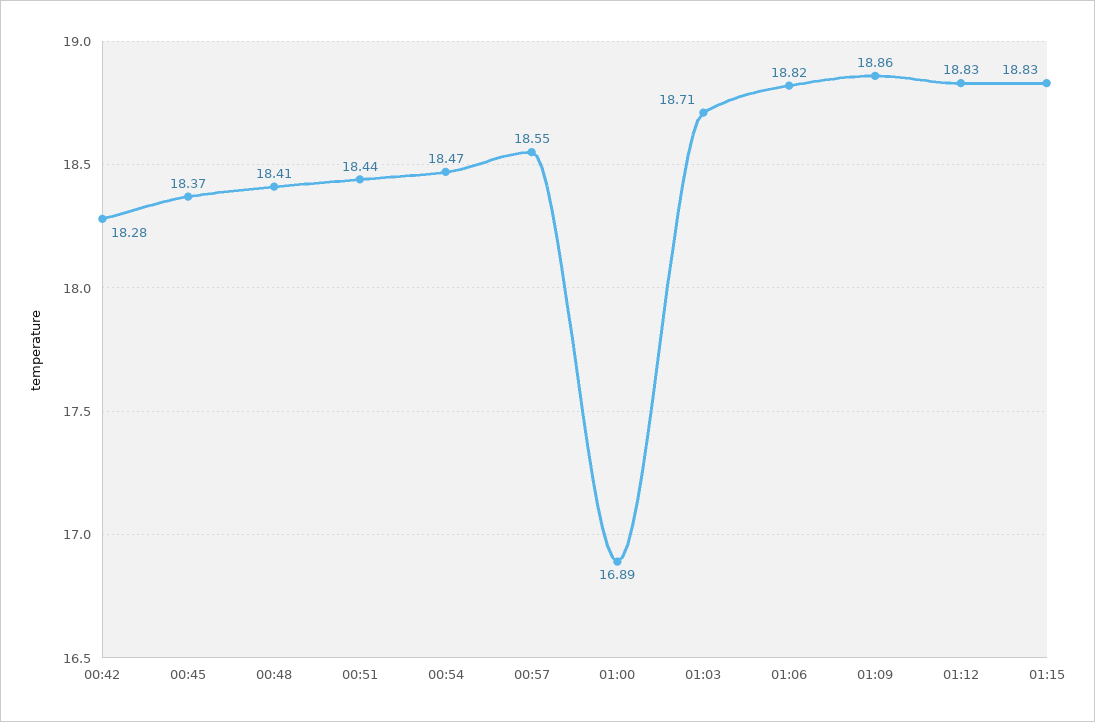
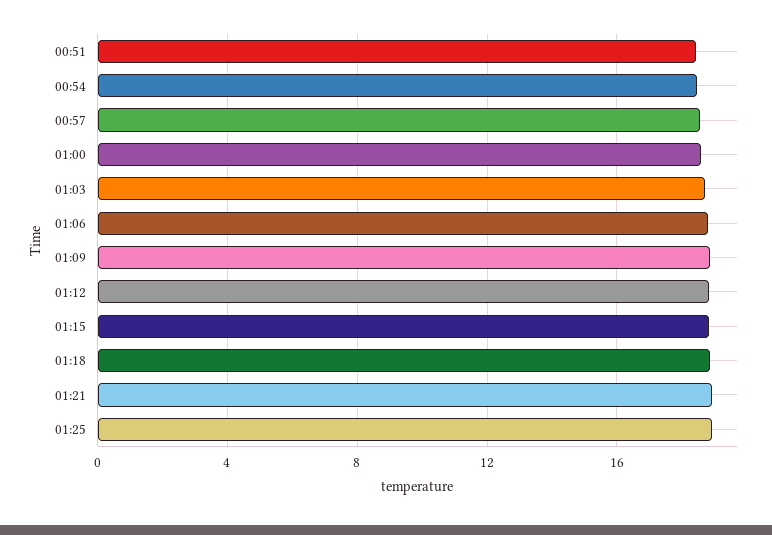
00:42: 18.28 -> none
00:45: 18.37 -> none
00:48: 18.41 -> none
01:00: 16.89 -> 18.5
01:18: none -> 19
01:21: none -> 19
01:25: none -> 19

